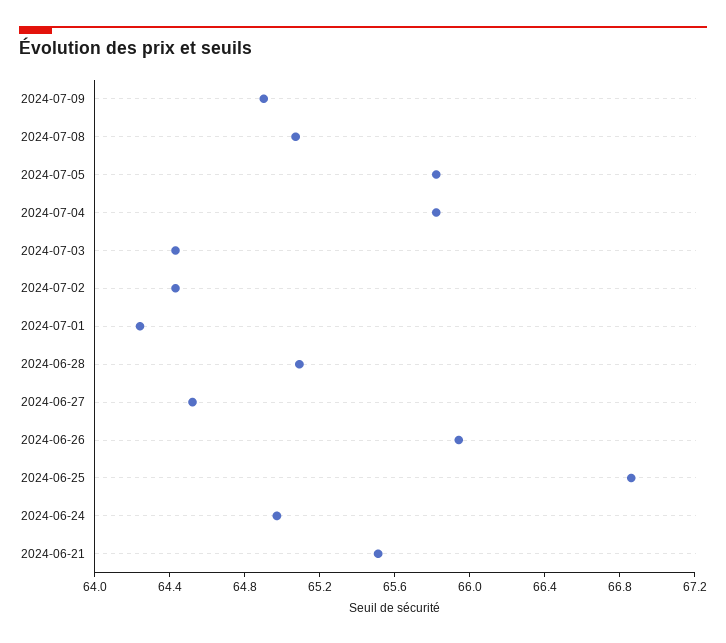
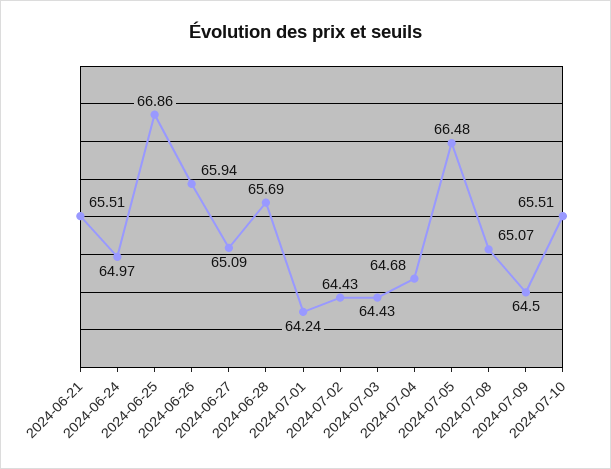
2024-07-09: 64.9 -> 64.5
2024-07-05: 65.8 -> 66.48
2024-07-04: 65.8 -> 64.68
2024-06-28: 65.1 -> 65.69
2024-06-27: 64.5 -> 65.09
2024-07-10: none -> 65.51

